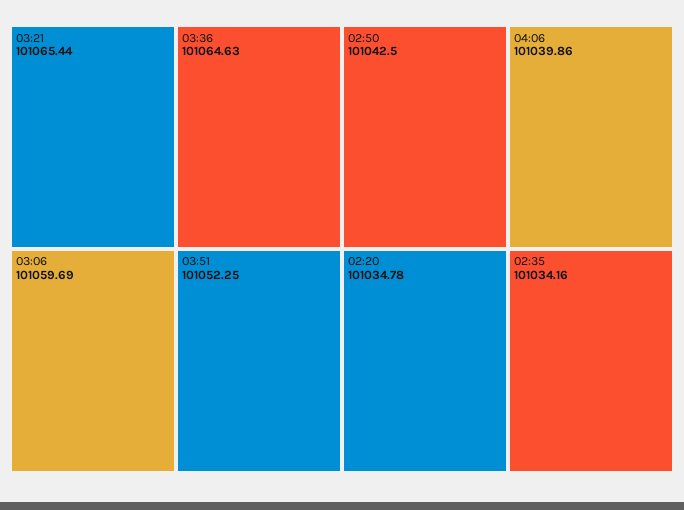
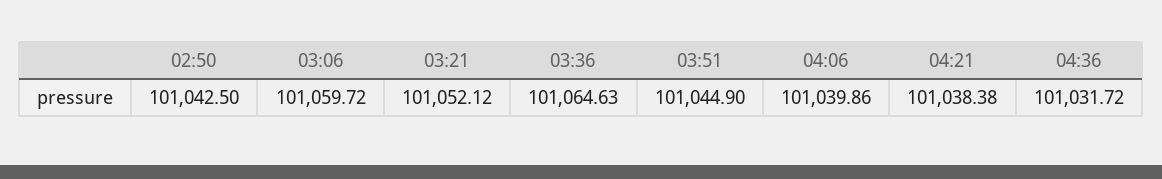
03:21: 101065.44 -> 101052.12
03:06: 101059.69 -> 101059.72
03:51: 101052.25 -> 101044.9
02:20: 101034.78 -> none
02:35: 101034.16 -> none
04:21: none -> 101038.38
04:36: none -> 101031.72

